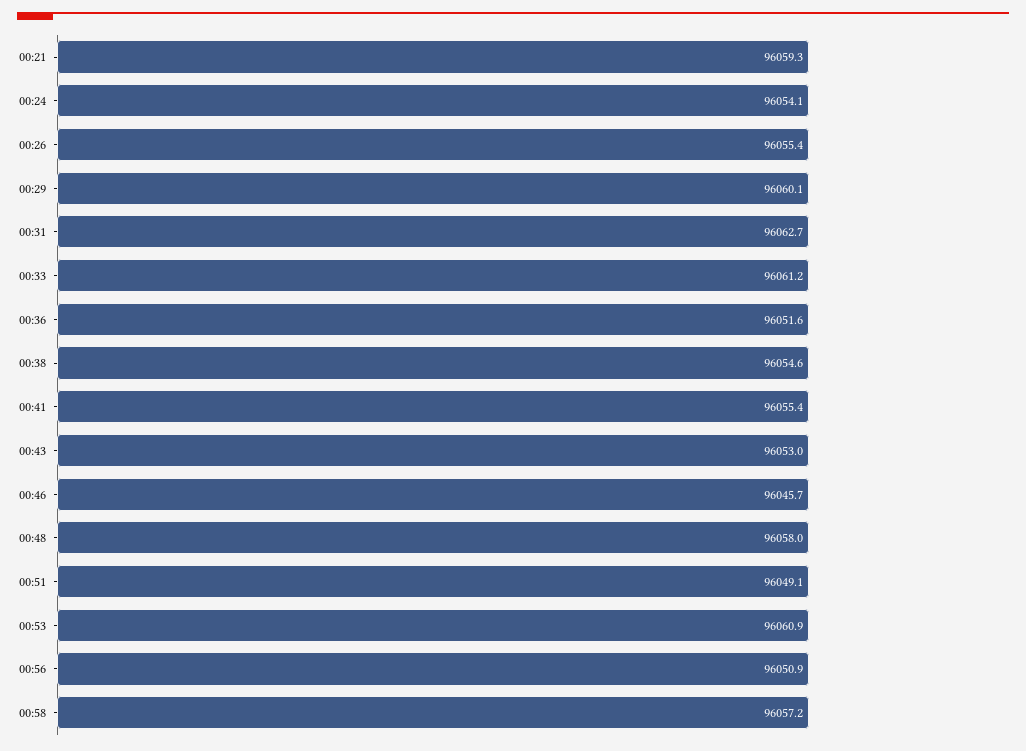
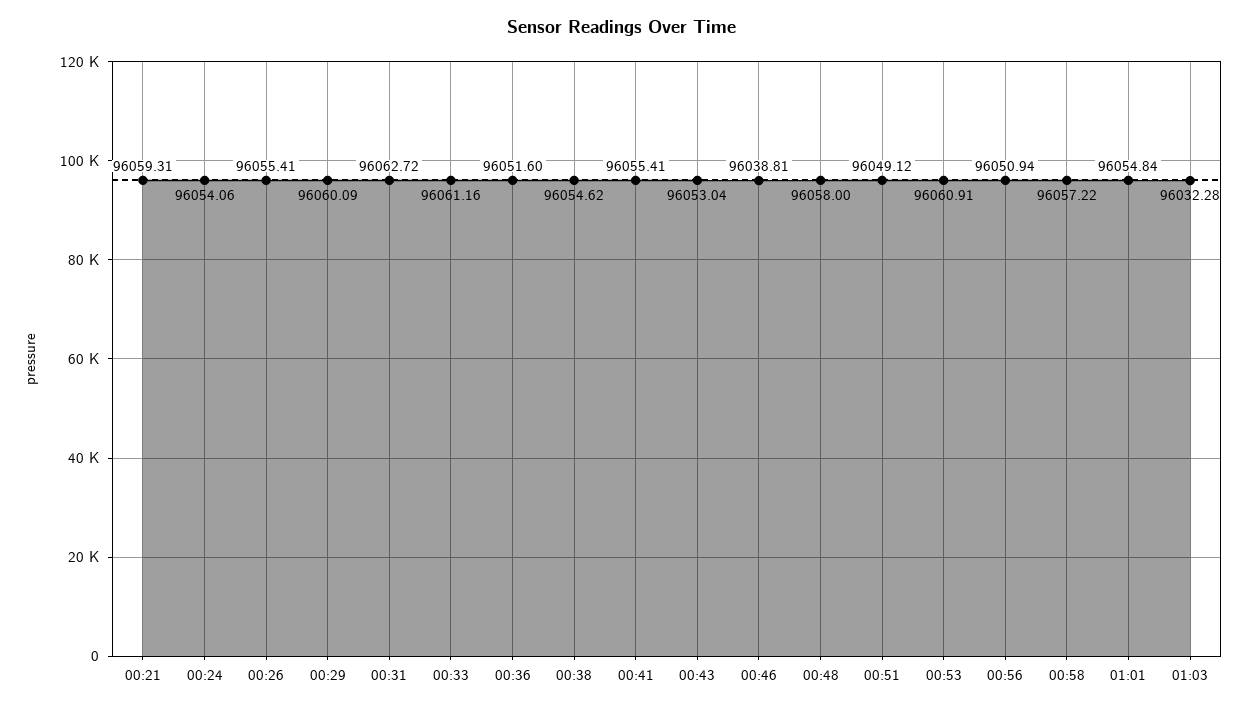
00:46: 96045.7 -> 96038.81
01:01: none -> 96054.84
01:03: none -> 96032.28

